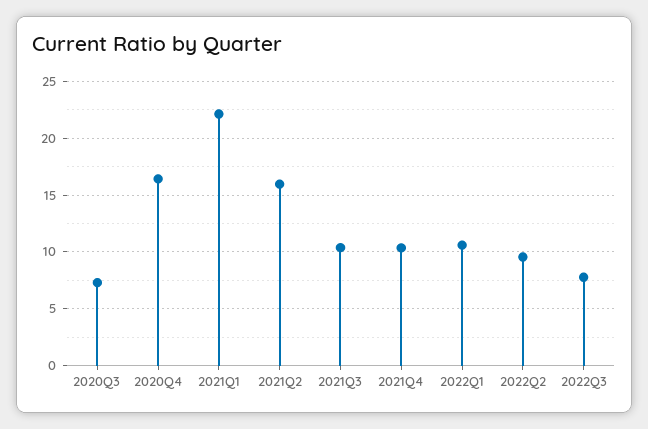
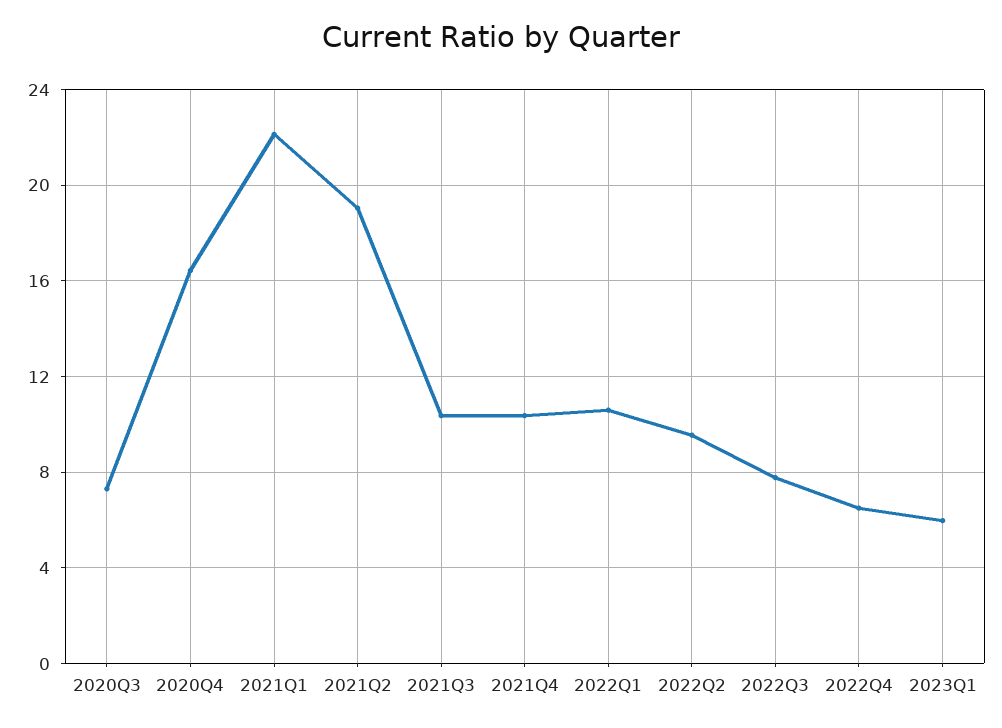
2021Q2: 16 -> 19
2022Q4: none -> 6.5
2023Q1: none -> 6

